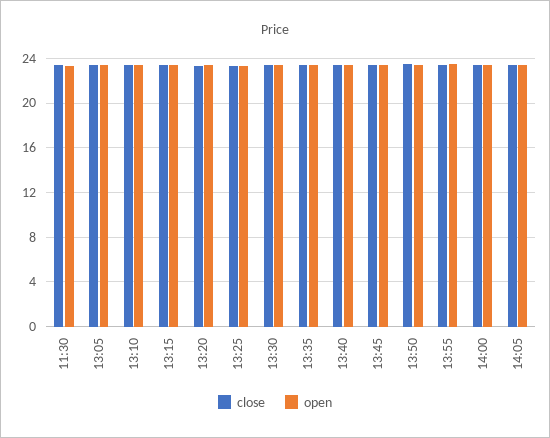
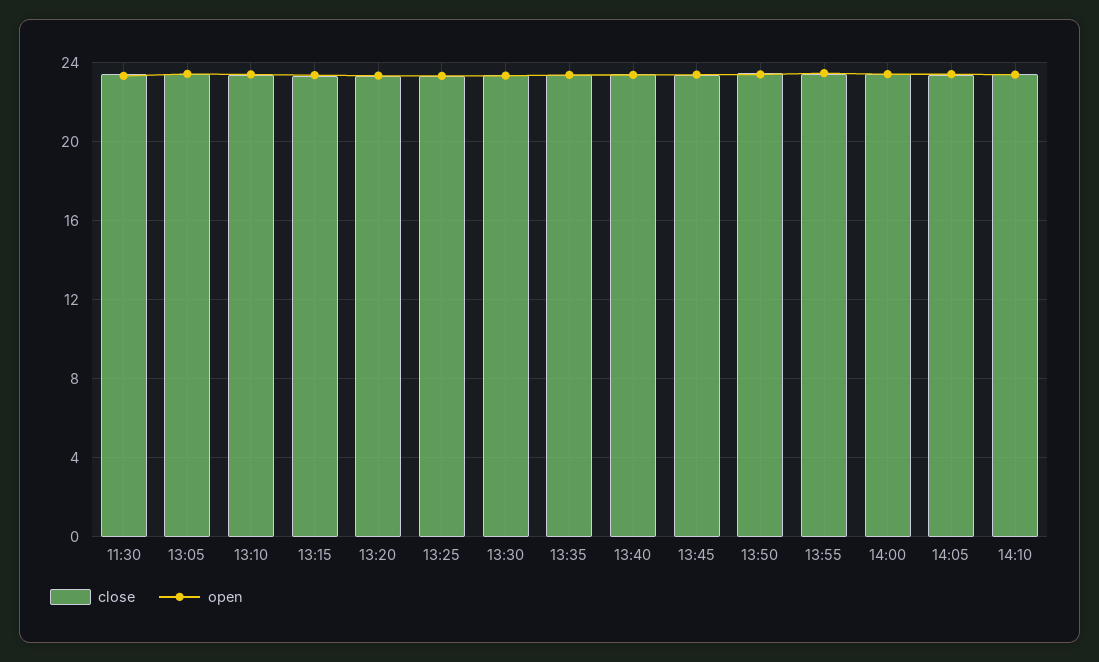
close, 14:10: none -> 23.5
open, 14:10: none -> 23.5

